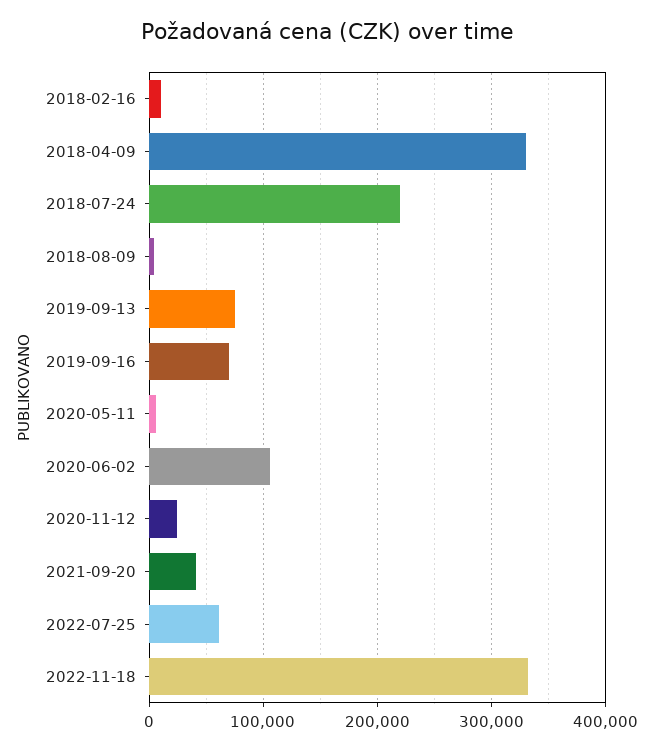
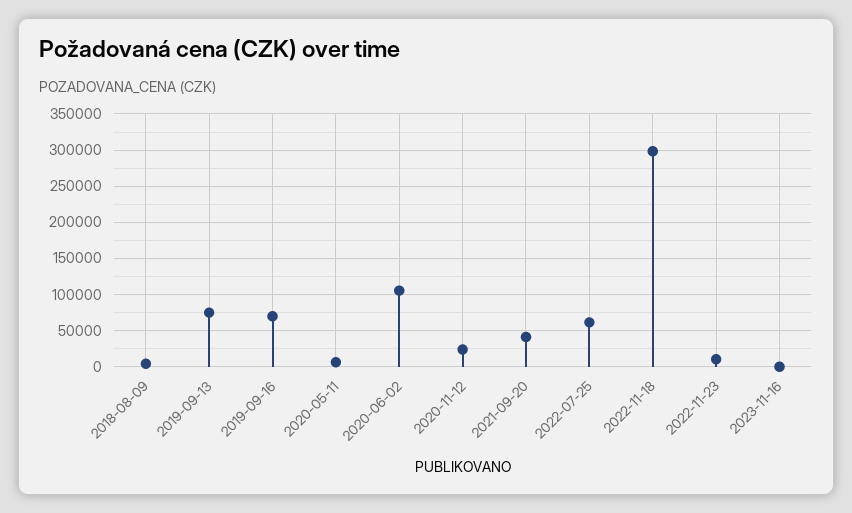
2018-02-16: 10000 -> none
2018-04-09: 330000 -> none
2018-07-24: 220000 -> none
2022-11-18: 330000 -> 300000
2022-11-23: none -> 10000
2023-11-16: none -> 0

